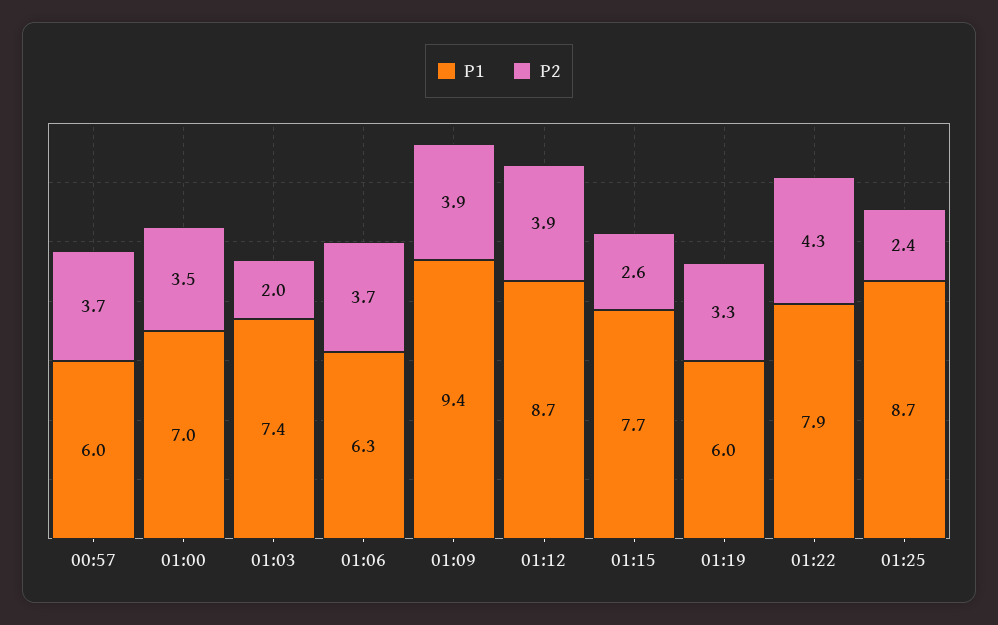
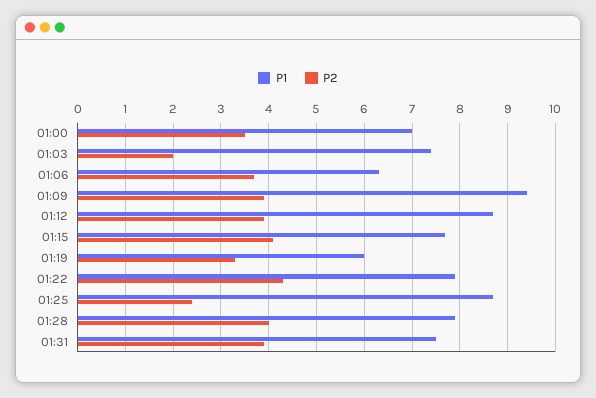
P1, 00:57: 6 -> none
P2, 00:57: 3.7 -> none
P2, 01:15: 2.6 -> 4
P1, 01:28: none -> 8
P2, 01:28: none -> 4
P1, 01:31: none -> 7.5
P2, 01:31: none -> 4

